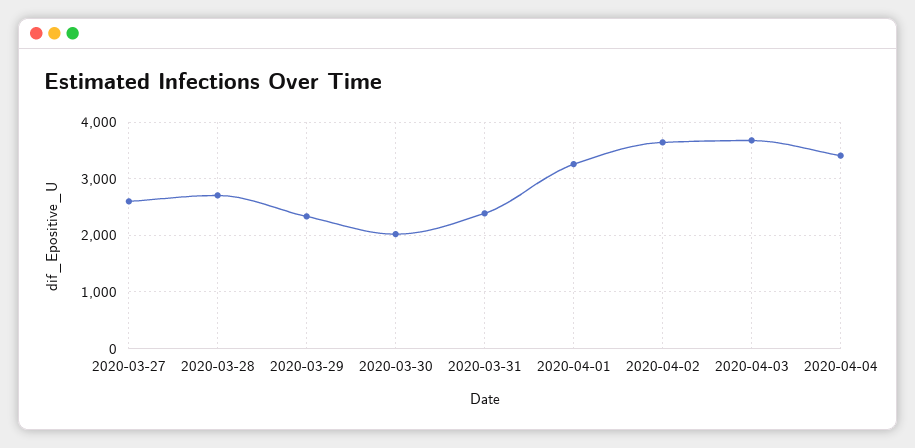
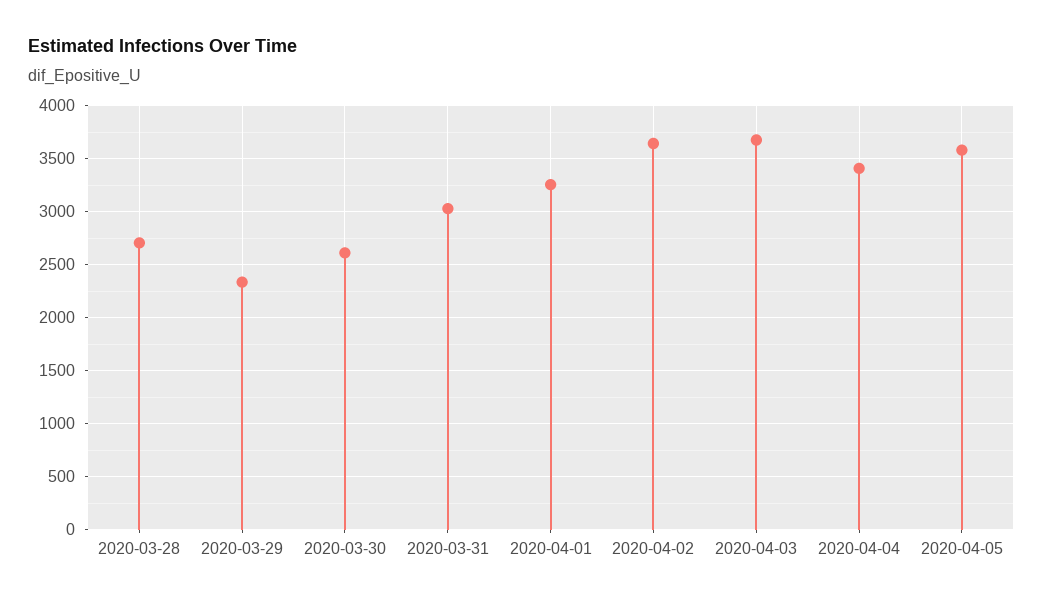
2020-03-27: 2600 -> none
2020-03-30: 2000 -> 2600
2020-03-31: 2400 -> 3000
2020-04-05: none -> 3600

